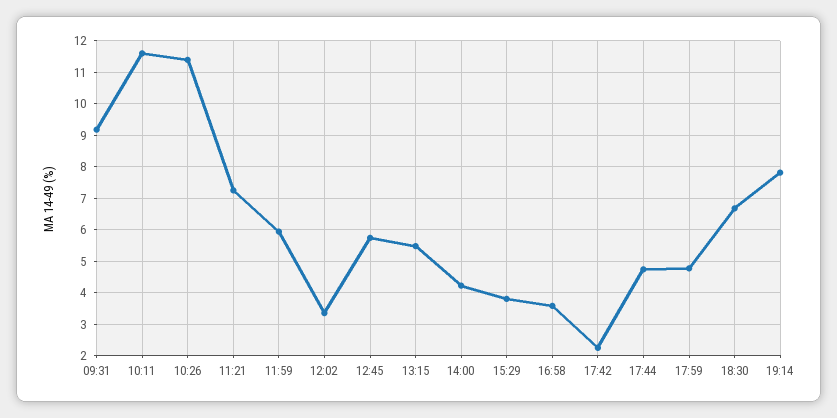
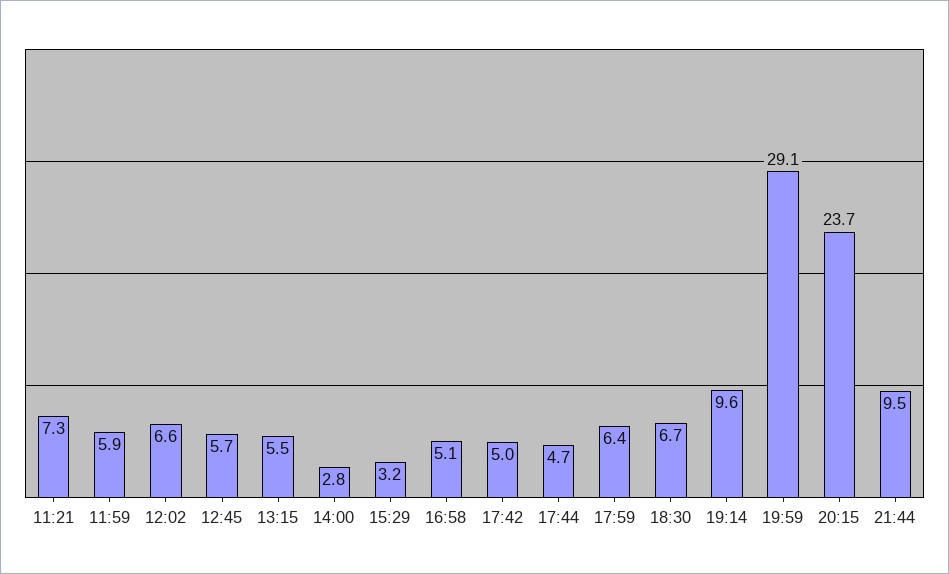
09:31: 9.2 -> none
10:11: 11.6 -> none
10:26: 11.4 -> none
12:02: 3.4 -> 6.6
14:00: 4.2 -> 2.8
15:29: 3.8 -> 3.2
16:58: 3.6 -> 5.1
17:42: 2.2 -> 5
17:59: 4.8 -> 6.4
19:14: 7.8 -> 9.6
19:59: none -> 29.1
20:15: none -> 23.7
21:44: none -> 9.5

